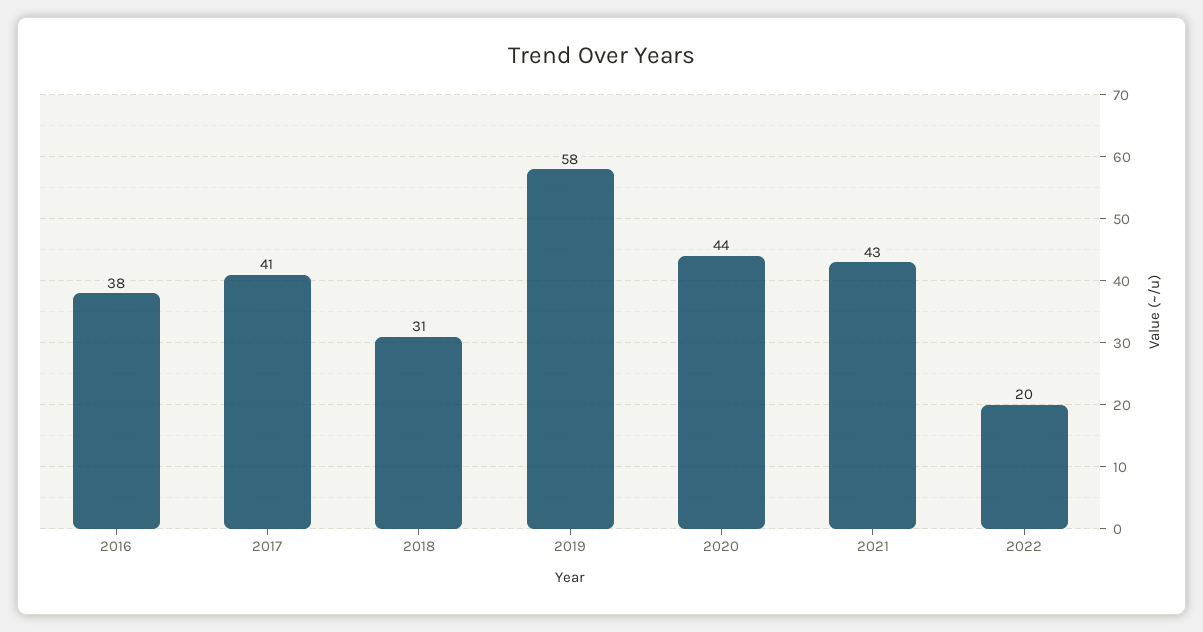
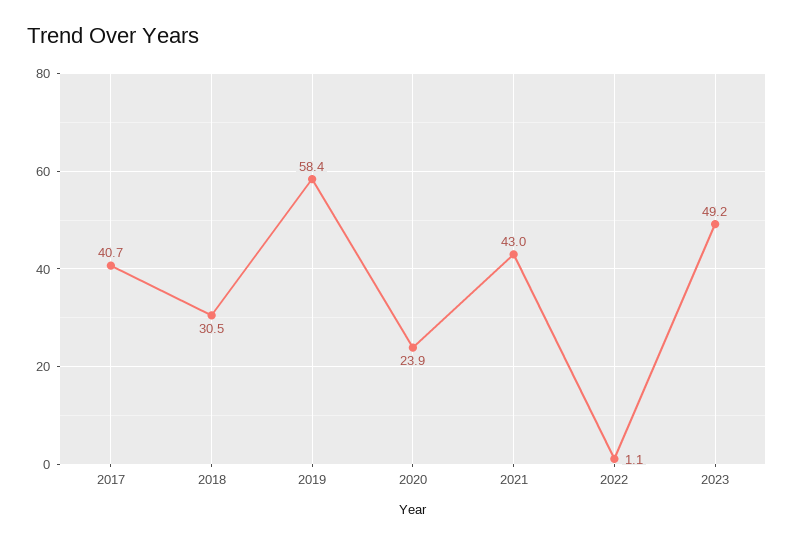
2016: 38 -> none
2020: 44 -> 23.9
2022: 20 -> 1.1
2023: none -> 49.2

